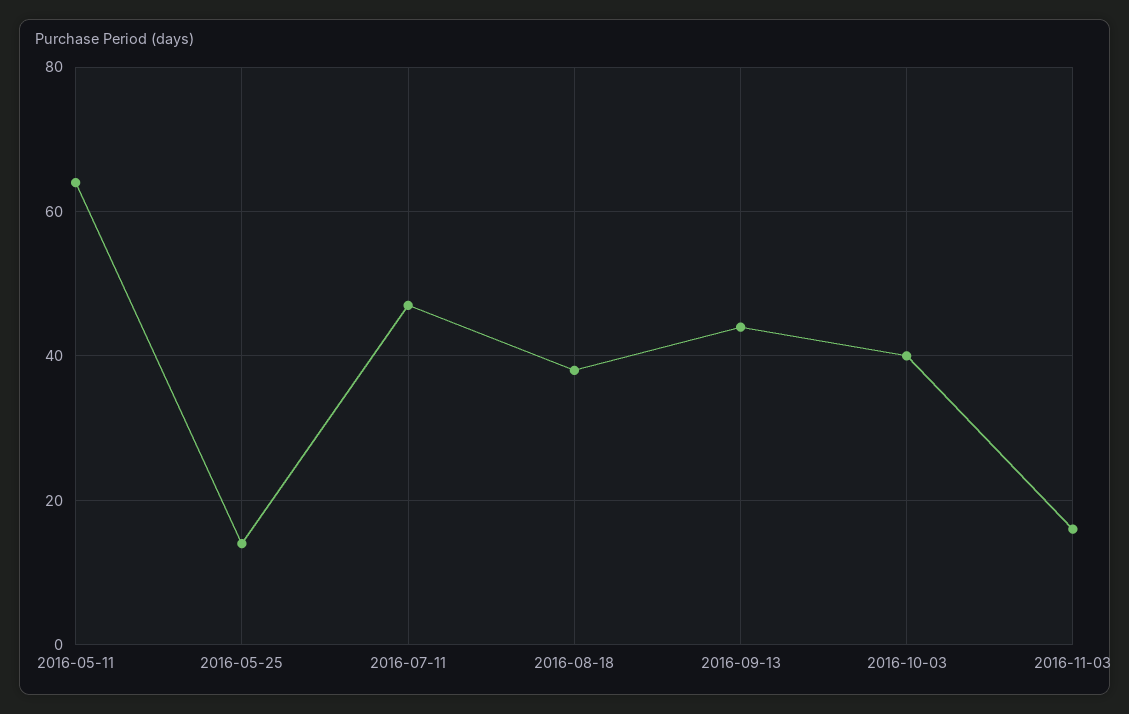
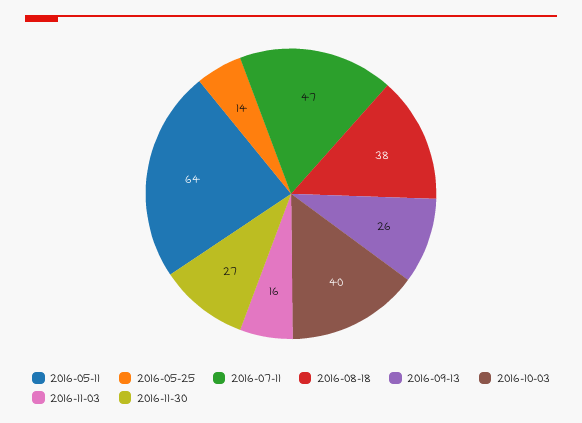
2016-09-13: 45 -> 26
2016-11-30: none -> 27

